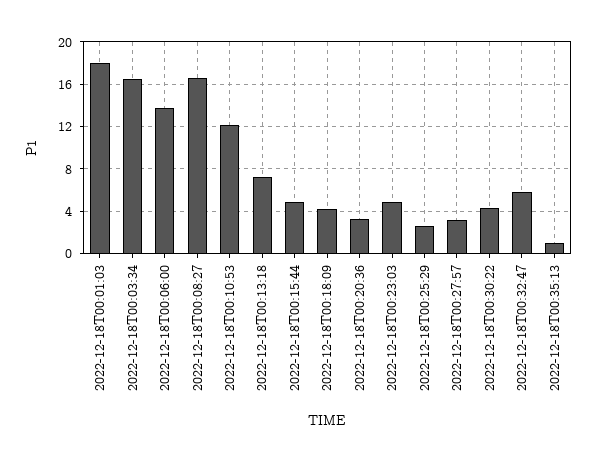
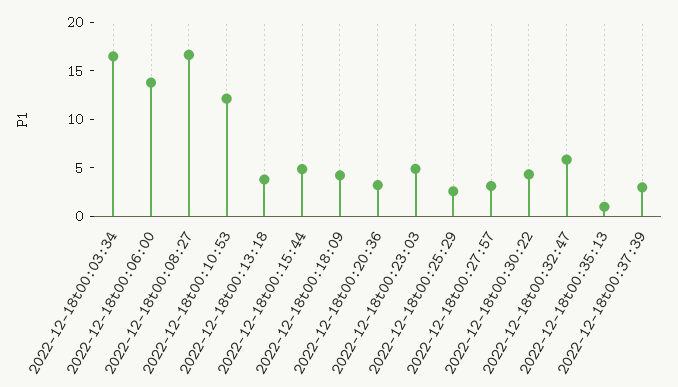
2022-12-18T00:01:03: 18 -> none
2022-12-18T00:13:18: 7 -> 4
2022-12-18t00:37:39: none -> 3

